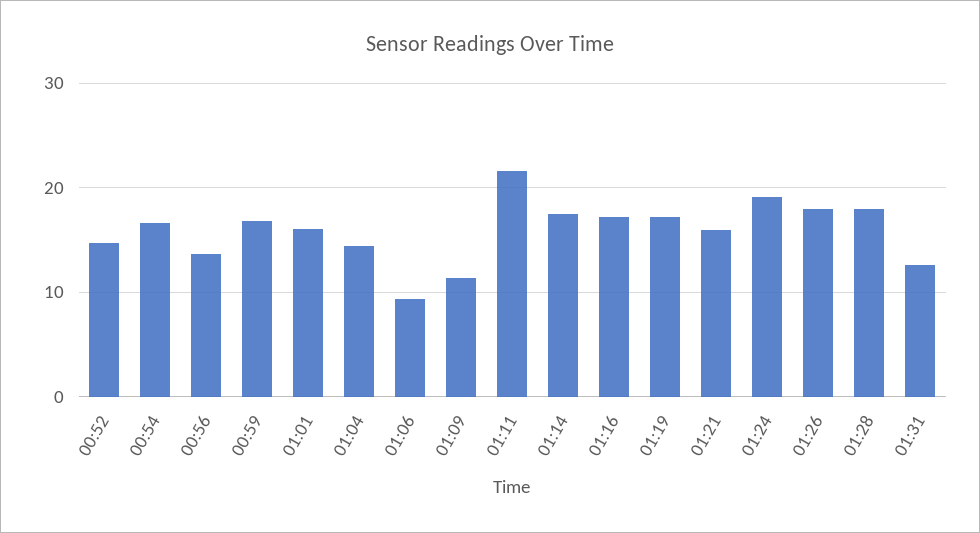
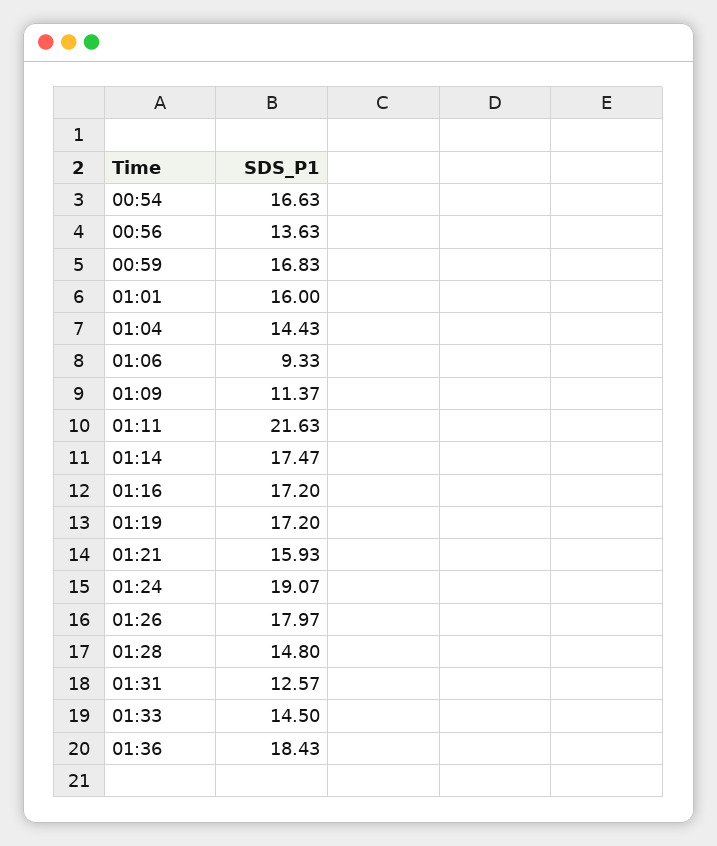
00:52: 15 -> none
01:28: 18 -> 14.8
01:33: none -> 14.5
01:36: none -> 18.43

